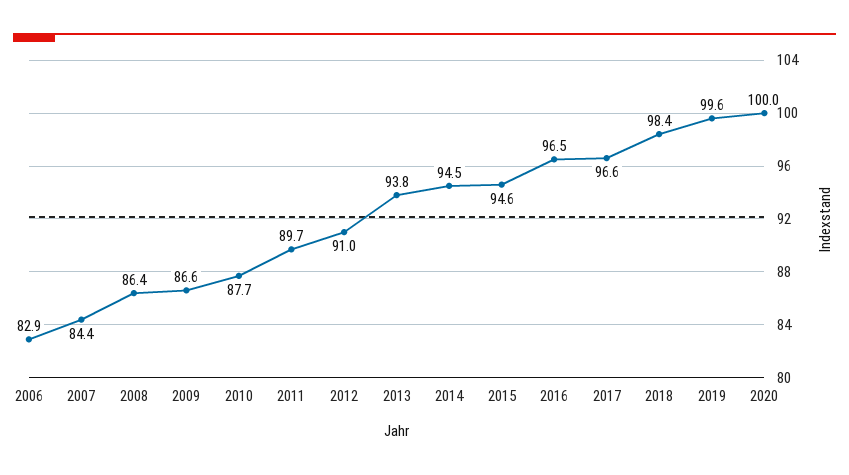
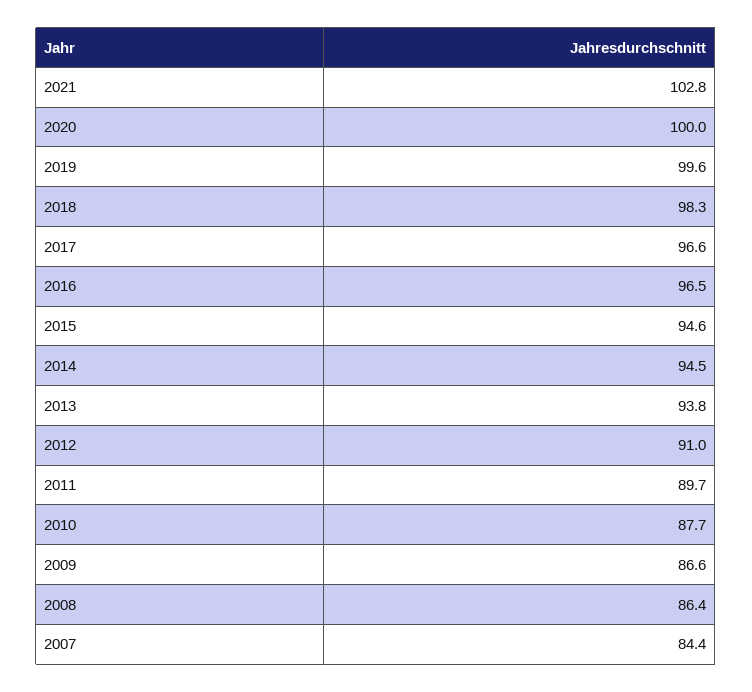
2006: 82.9 -> none
2018: 98.4 -> 98.3
2021: none -> 102.8

